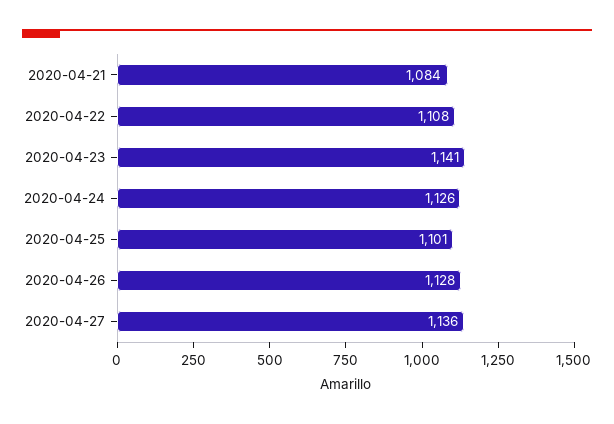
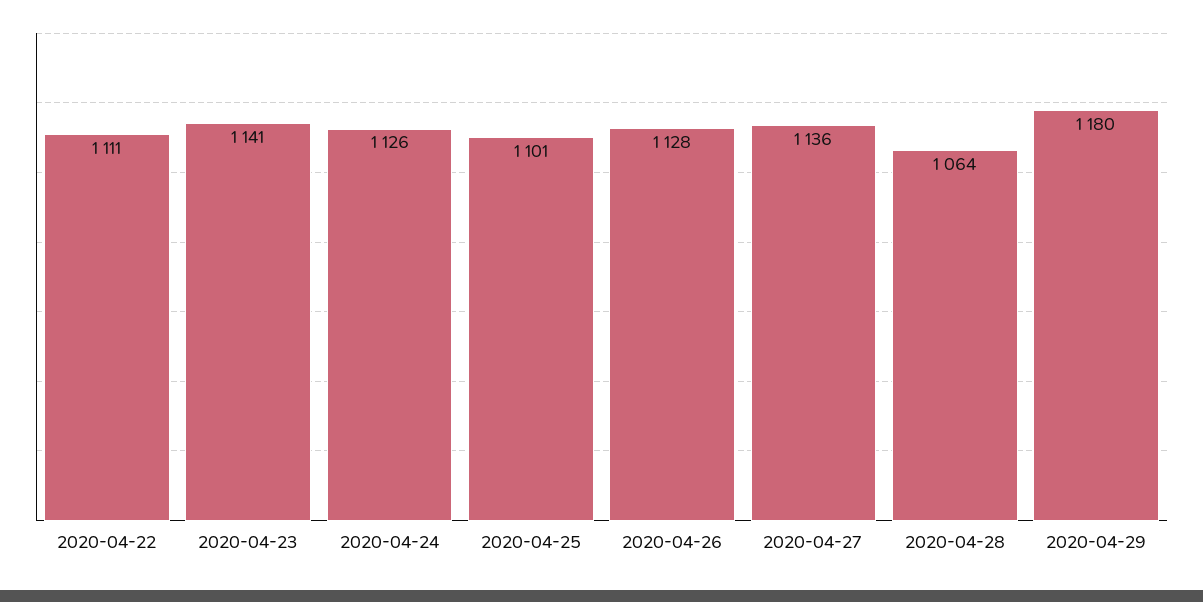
2020-04-21: 1084 -> none
2020-04-22: 1108 -> 1111
2020-04-28: none -> 1064
2020-04-29: none -> 1180

